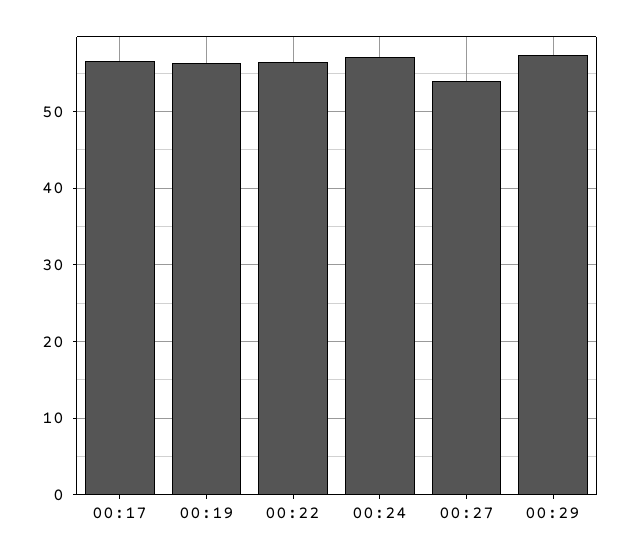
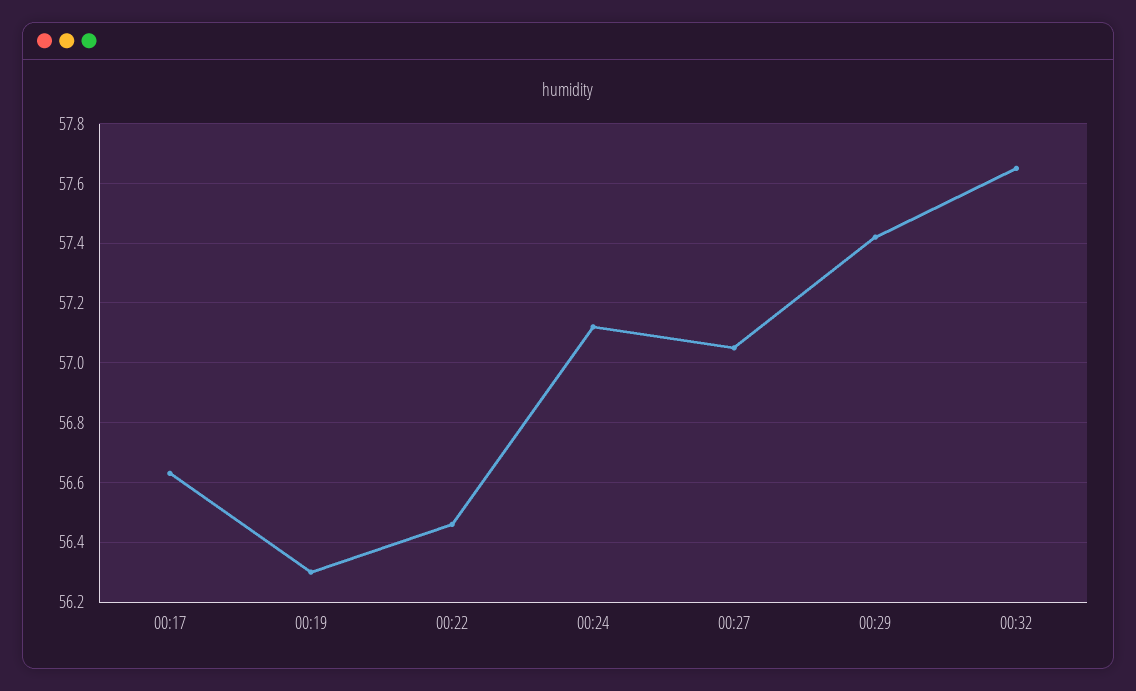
00:27: 54 -> 57.05
00:32: none -> 57.65

